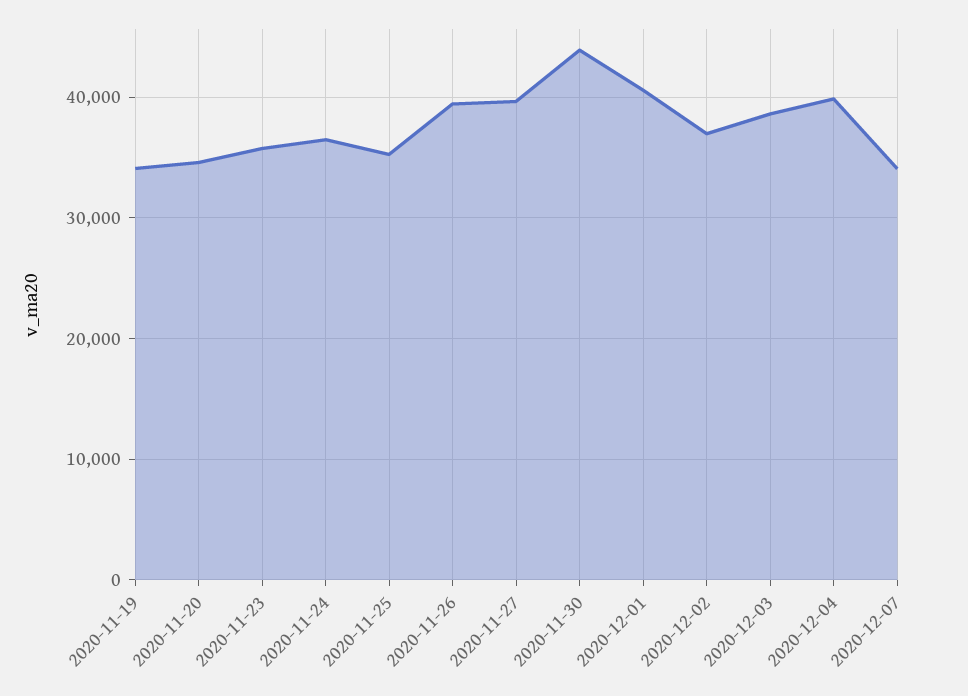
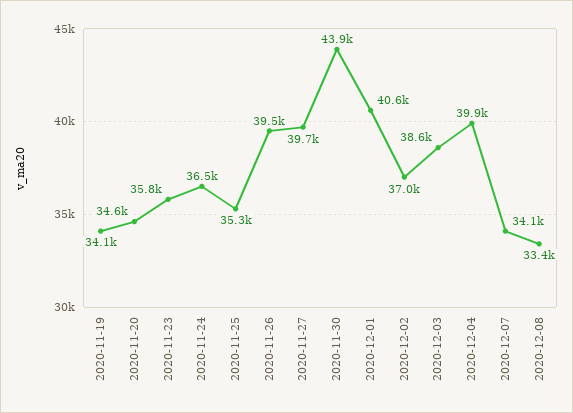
2020-12-08: none -> 33400

